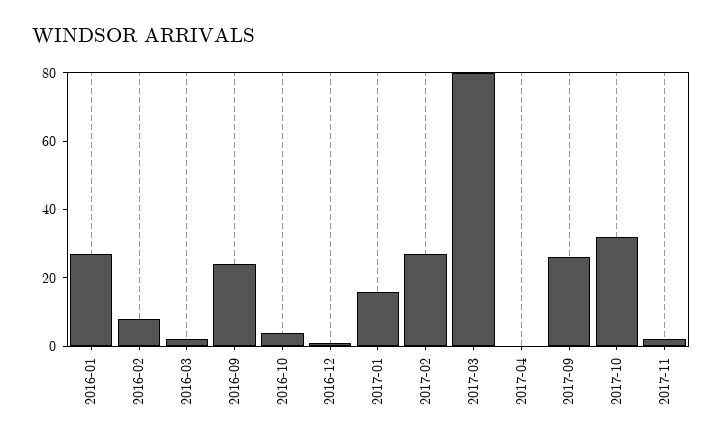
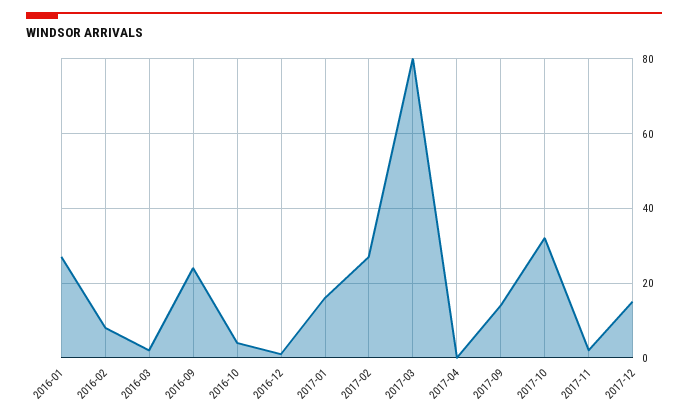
2017-09: 25 -> 15
2017-12: none -> 15

